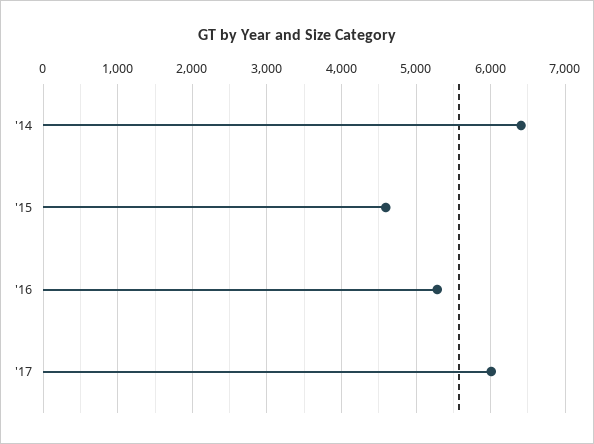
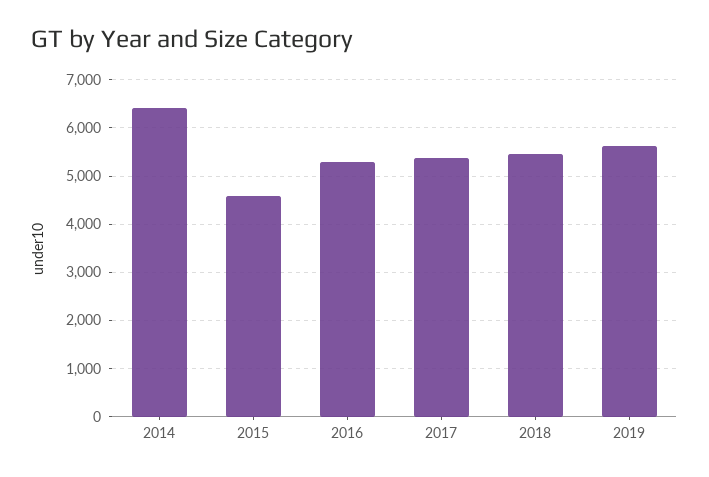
'17: 6000 -> 5400
2018: none -> 5400
2019: none -> 5600

